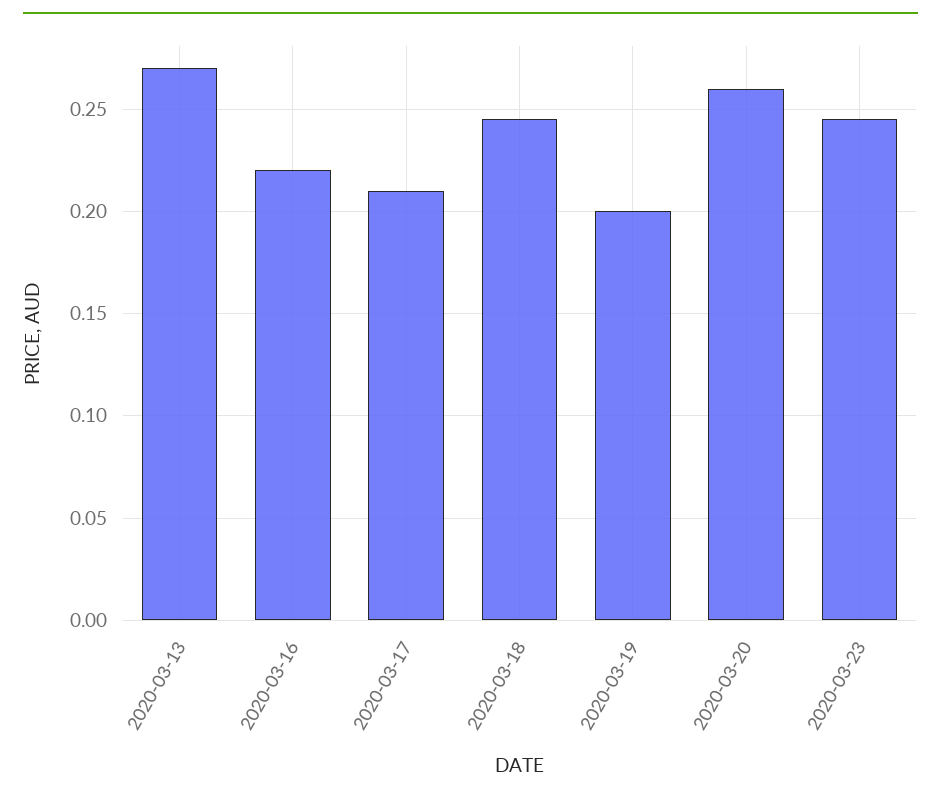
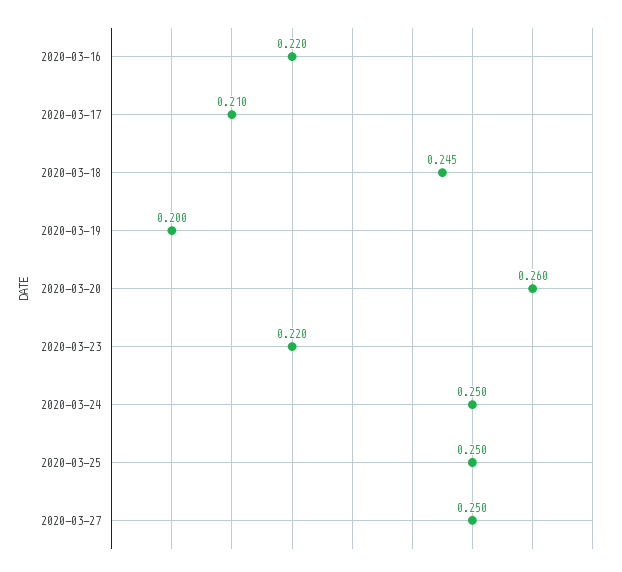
2020-03-13: 0.27 -> none
2020-03-23: 0.245 -> 0.22
2020-03-24: none -> 0.25
2020-03-25: none -> 0.25
2020-03-27: none -> 0.25

